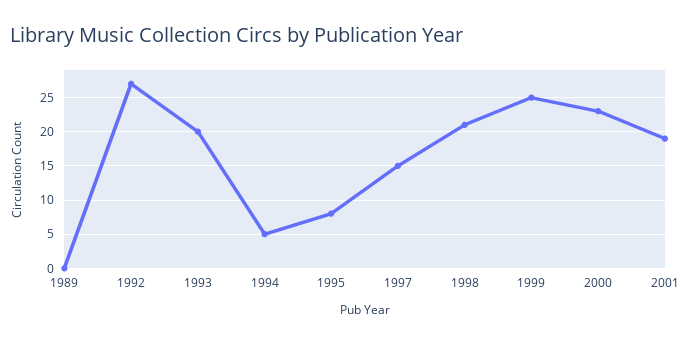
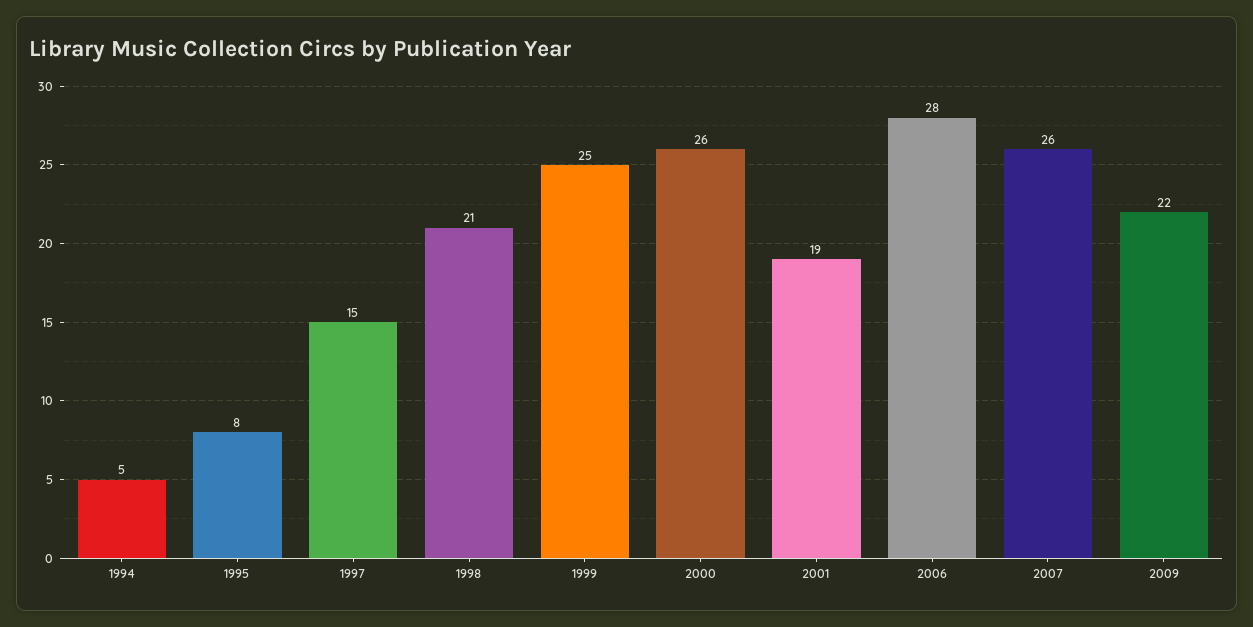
1989: 0 -> none
1992: 27 -> none
1993: 20 -> none
2000: 23 -> 26
2006: none -> 28
2007: none -> 26
2009: none -> 22

